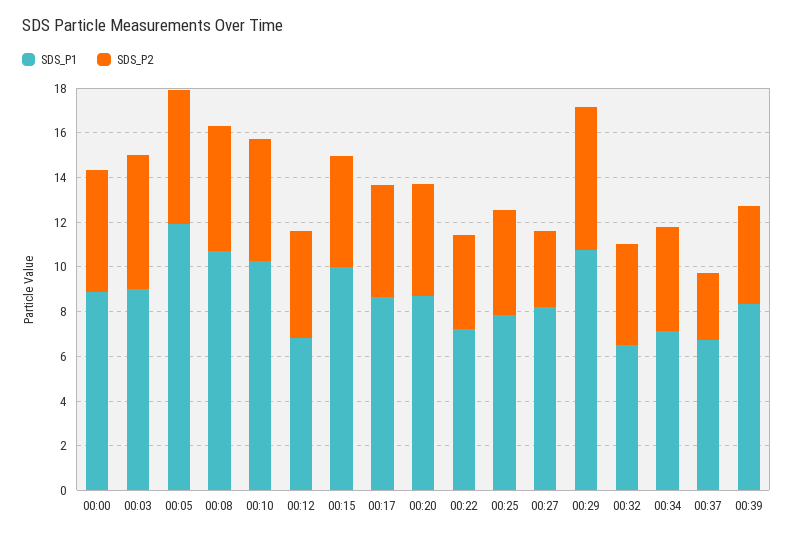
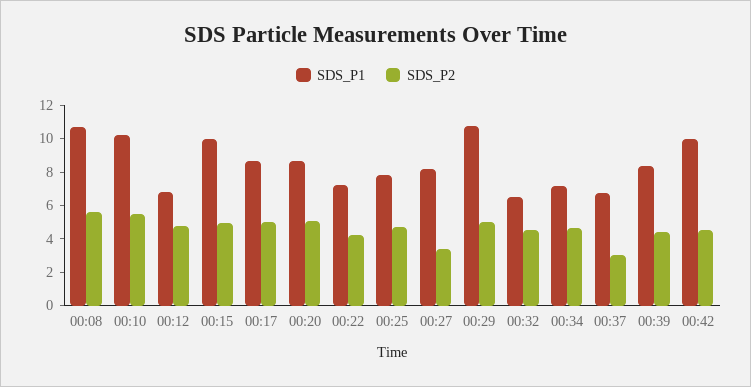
SDS_P1, 00:00: 9 -> none
SDS_P2, 00:00: 5.5 -> none
SDS_P1, 00:03: 9 -> none
SDS_P2, 00:03: 6 -> none
SDS_P1, 00:05: 12 -> none
SDS_P2, 00:05: 6 -> none
SDS_P2, 00:29: 6.5 -> 5
SDS_P1, 00:42: none -> 10
SDS_P2, 00:42: none -> 4.5

